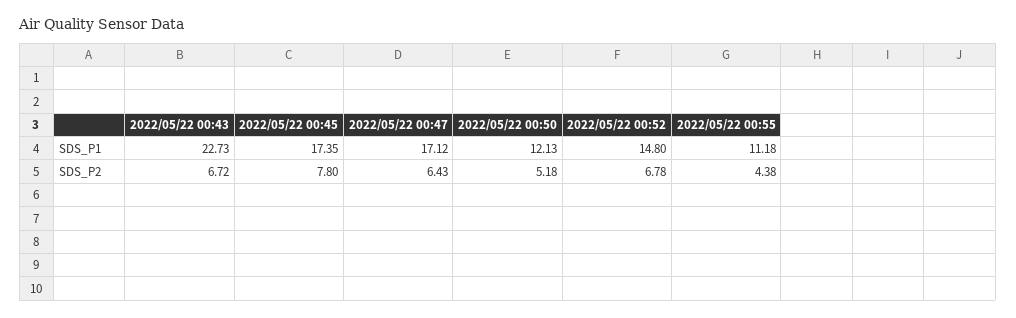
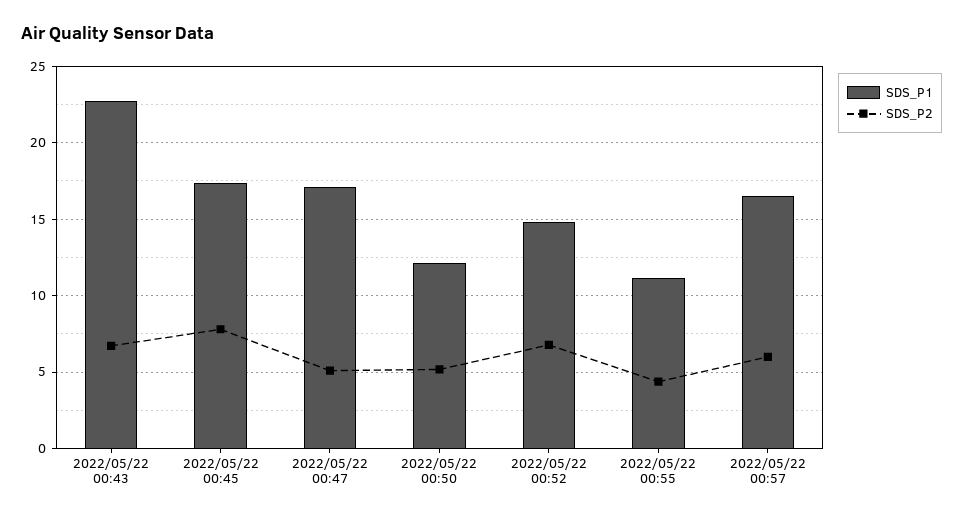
SDS_P2, 2022/05/22 00:47: 6.43 -> 5
SDS_P1, 2022/05/22 00:57: none -> 16.5
SDS_P2, 2022/05/22 00:57: none -> 6

